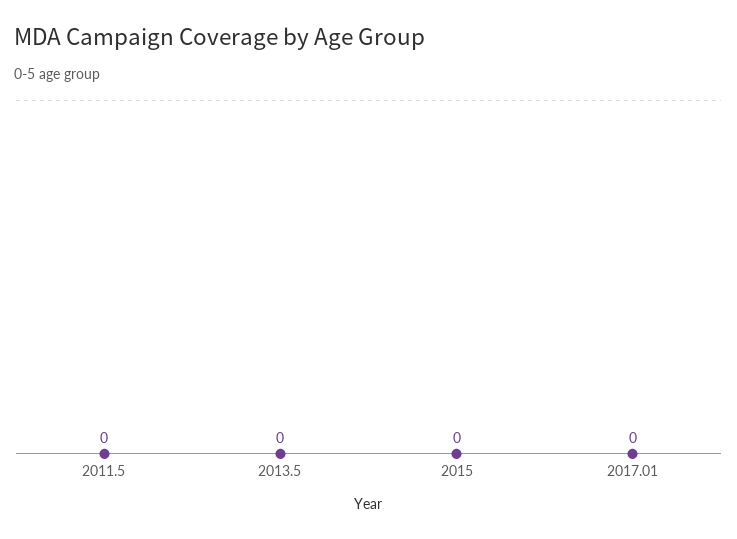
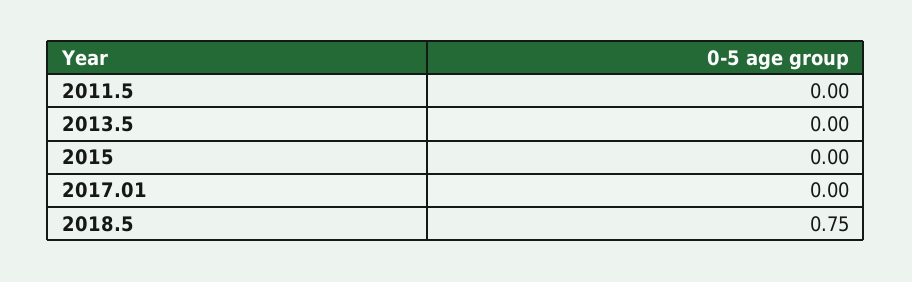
2018.5: none -> 0.75

